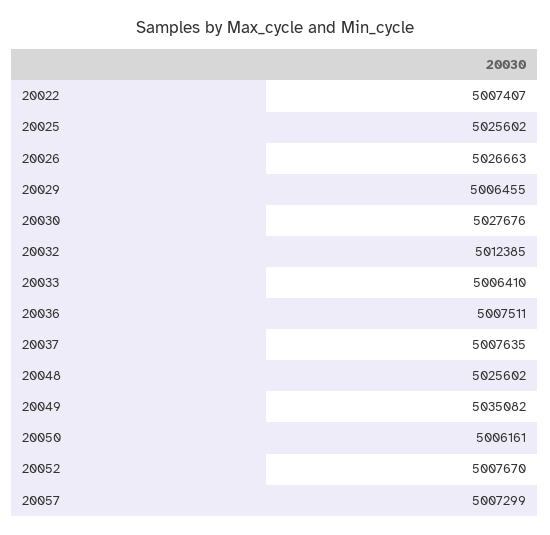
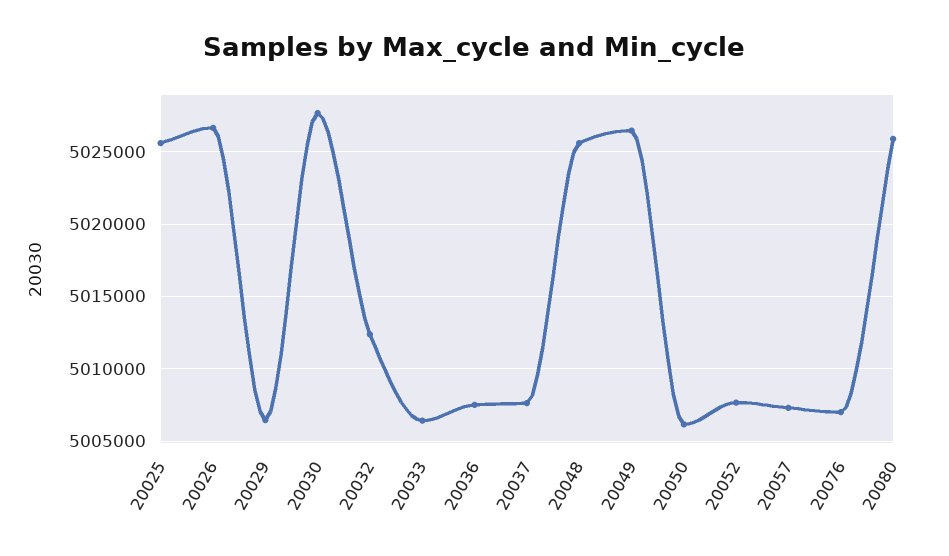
20022: 5007407 -> none
20049: 5035082 -> 5026500
20076: none -> 5007000
20080: none -> 5026000

